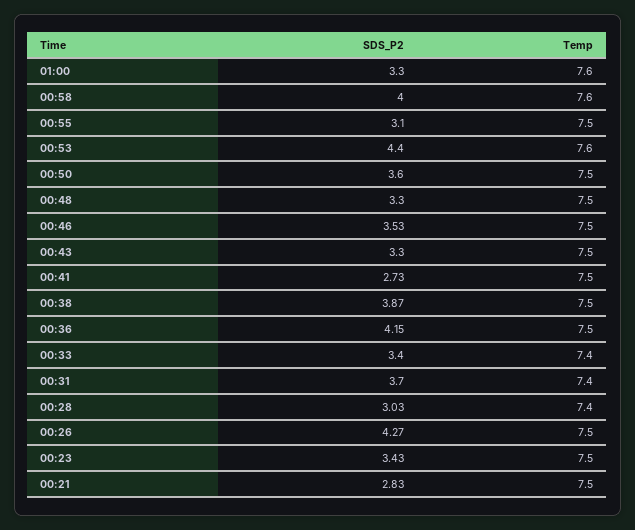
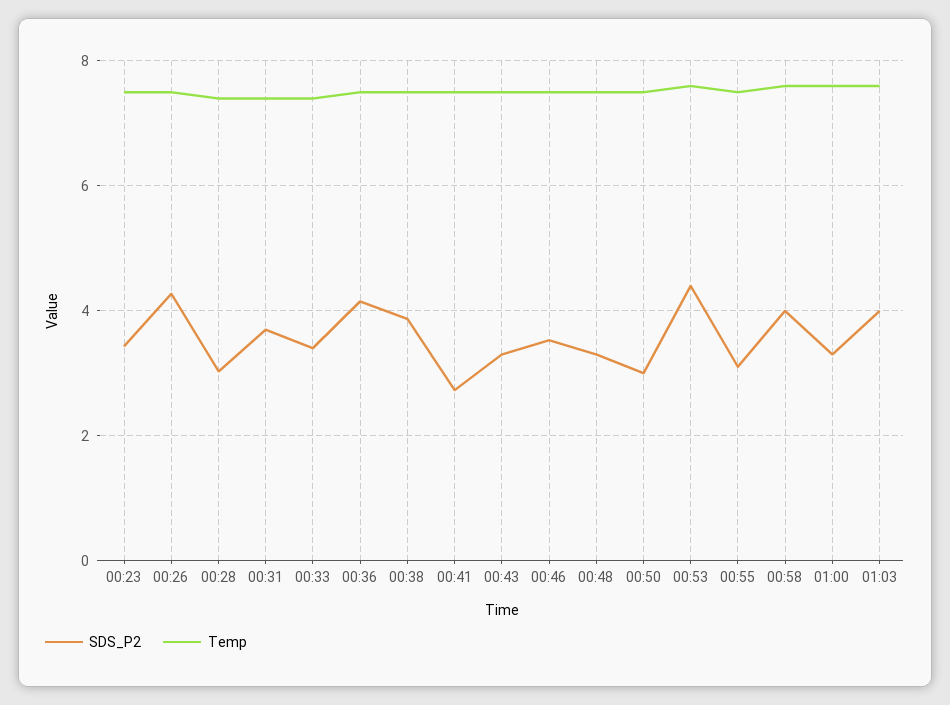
SDS_P2, 00:50: 3.6 -> 3
SDS_P2, 00:21: 2.83 -> none
Temp, 00:21: 7.5 -> none
SDS_P2, 01:03: none -> 4
Temp, 01:03: none -> 7.6

